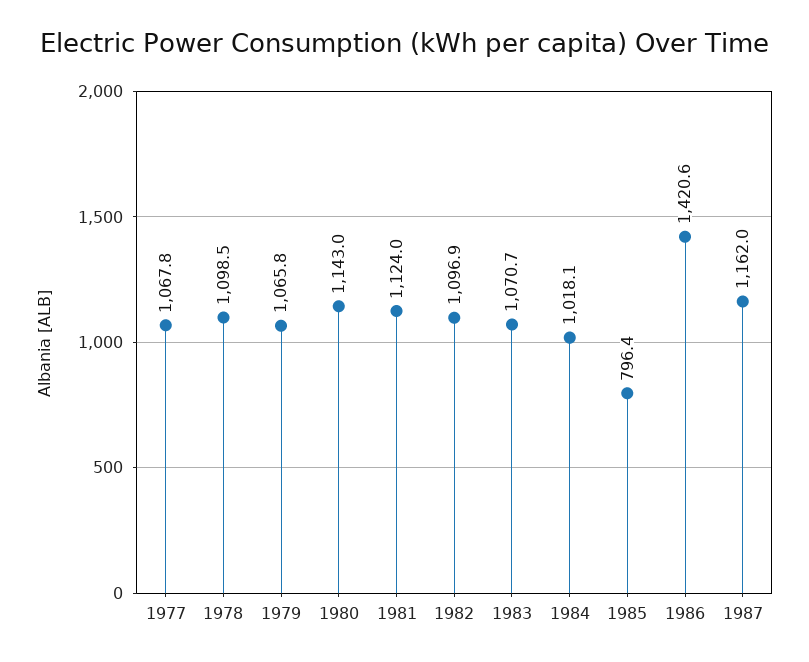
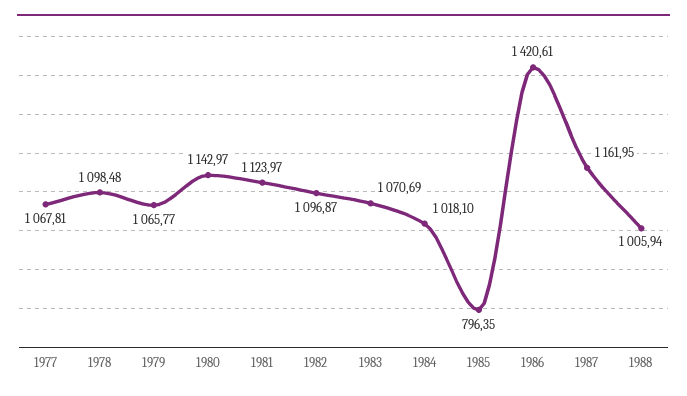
1988: none -> 1005.94

